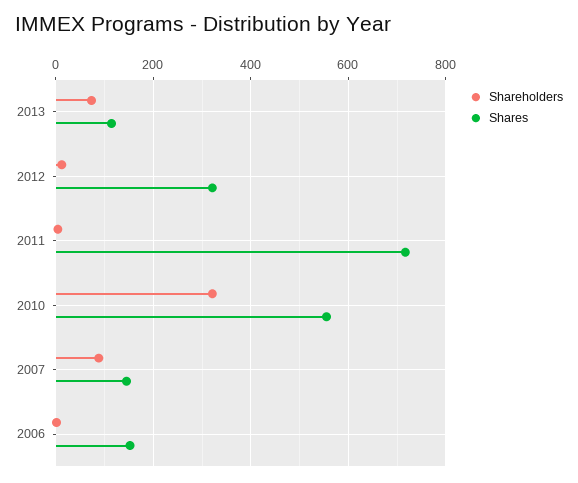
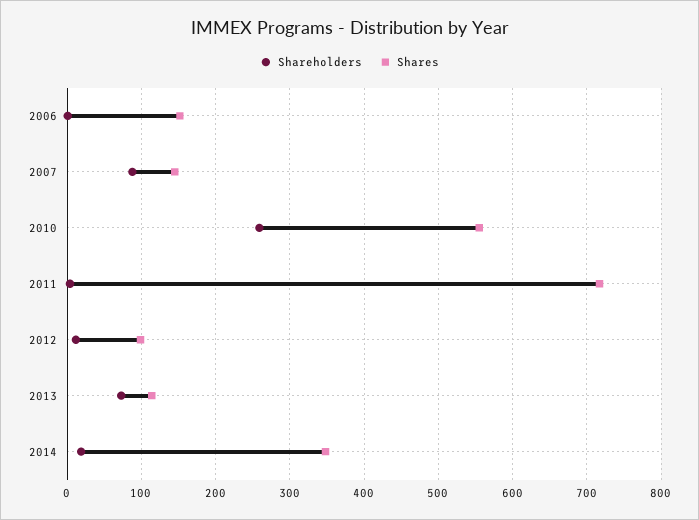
Shares, 2012: 320 -> 100
Shareholders, 2010: 320 -> 260
Shareholders, 2014: none -> 20
Shares, 2014: none -> 350

